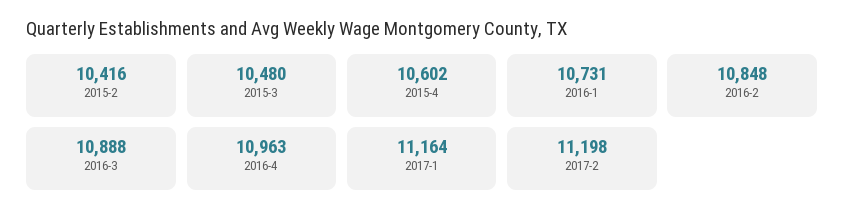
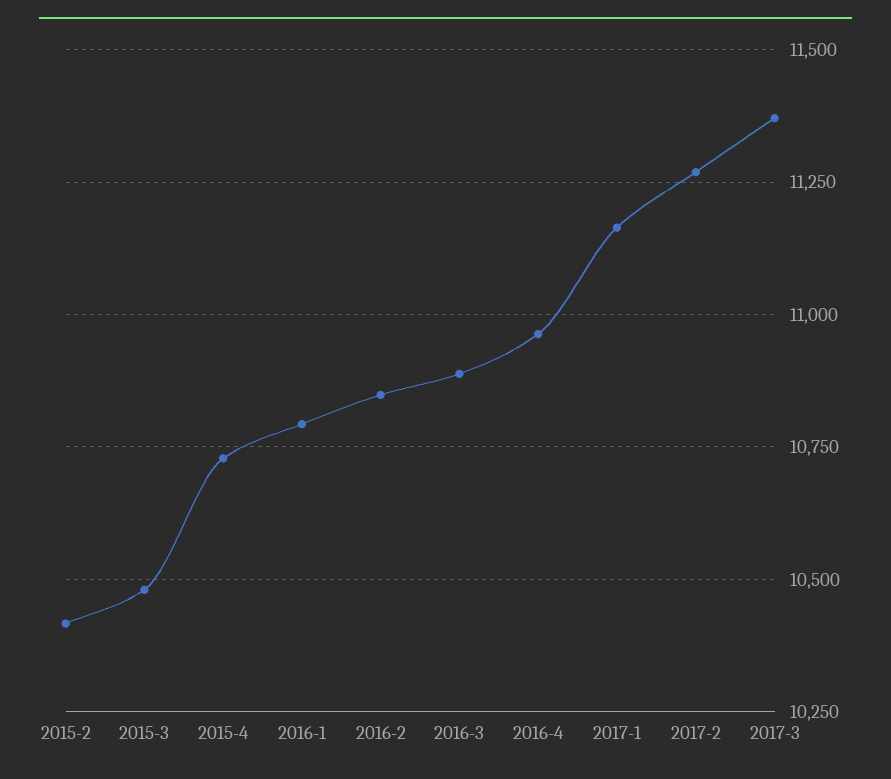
2015-4: 10602 -> 10725
2016-1: 10731 -> 10800
2017-2: 11198 -> 11275
2017-3: none -> 11375

